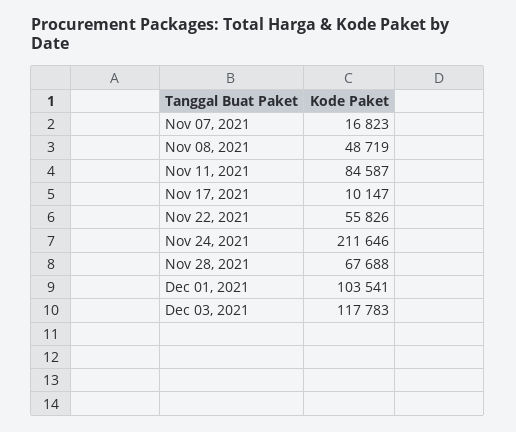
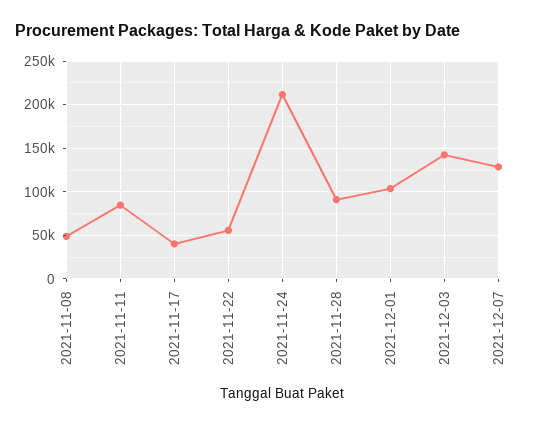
Nov 07, 2021: 16823 -> none
Nov 17, 2021: 10147 -> 40000
Nov 28, 2021: 67688 -> 90000
Dec 03, 2021: 117783 -> 140000
2021-12-07: none -> 130000

